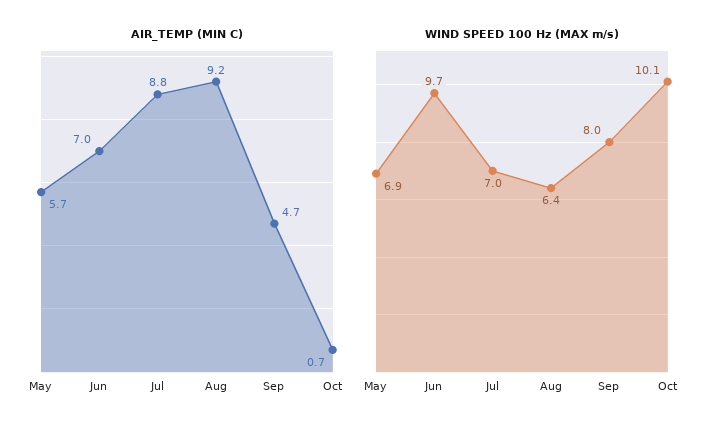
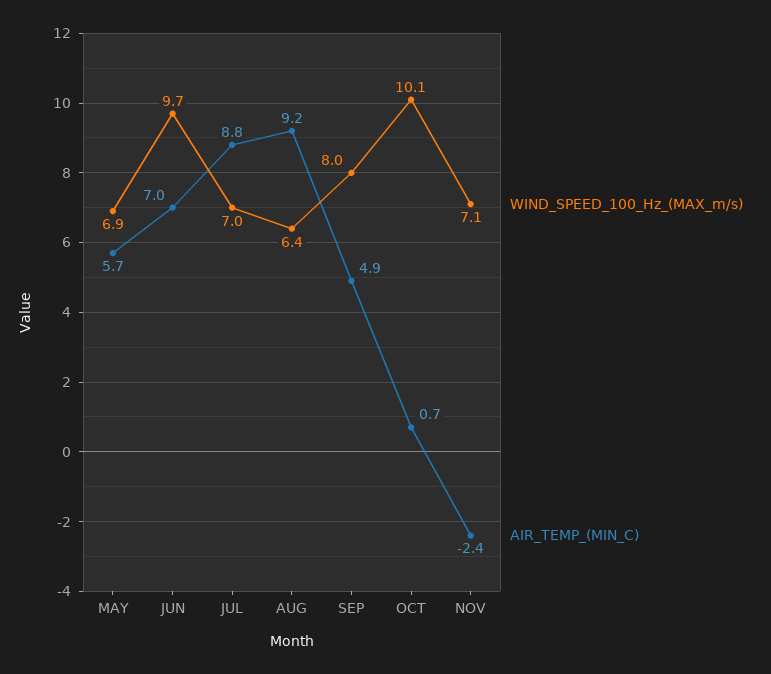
AIR_TEMP (MIN C), Sep: 4.7 -> 4.9
WIND SPEED 100 Hz (MAX m/s), NOV: none -> 7.1
AIR_TEMP (MIN C), NOV: none -> -2.4

